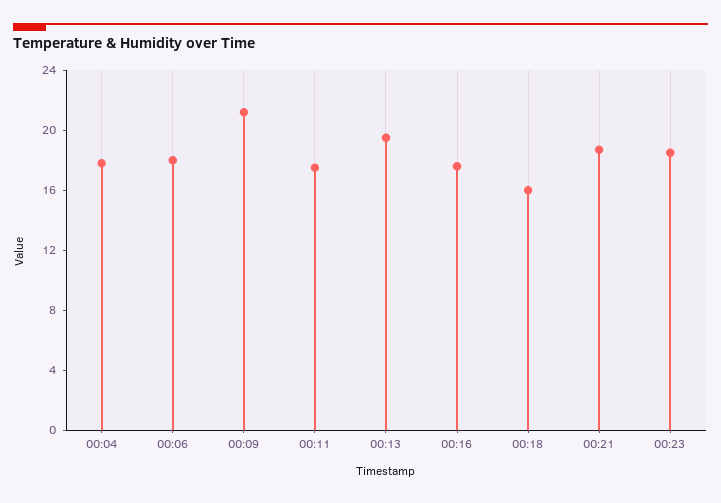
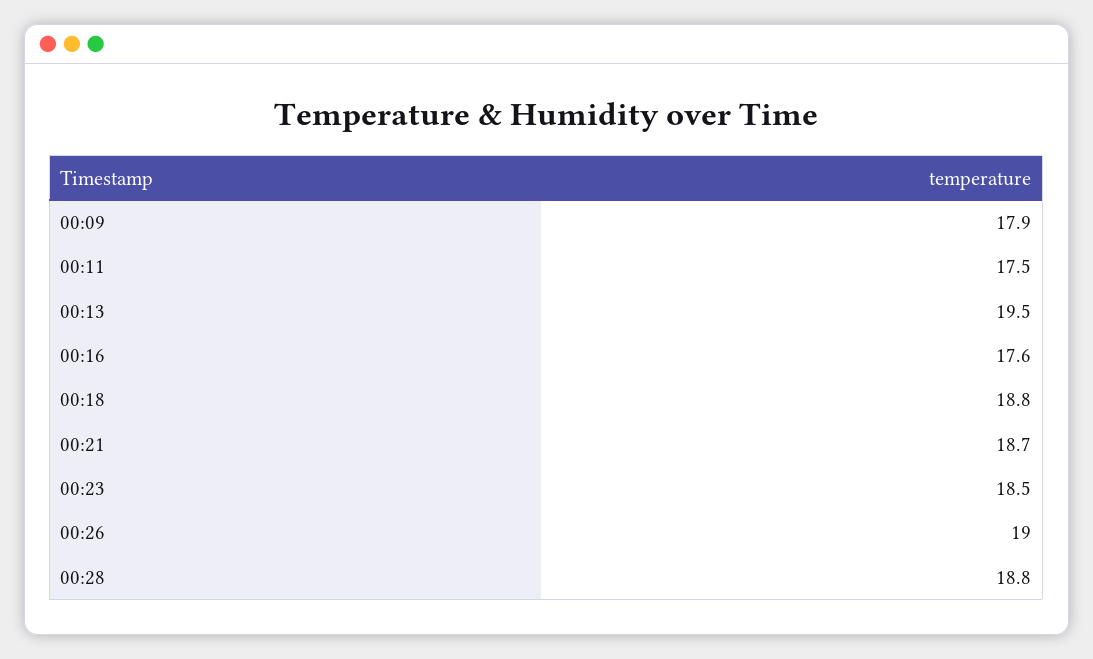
00:04: 18 -> none
00:06: 18 -> none
00:09: 21 -> 17.9
00:18: 16 -> 18.8
00:26: none -> 19
00:28: none -> 18.8

